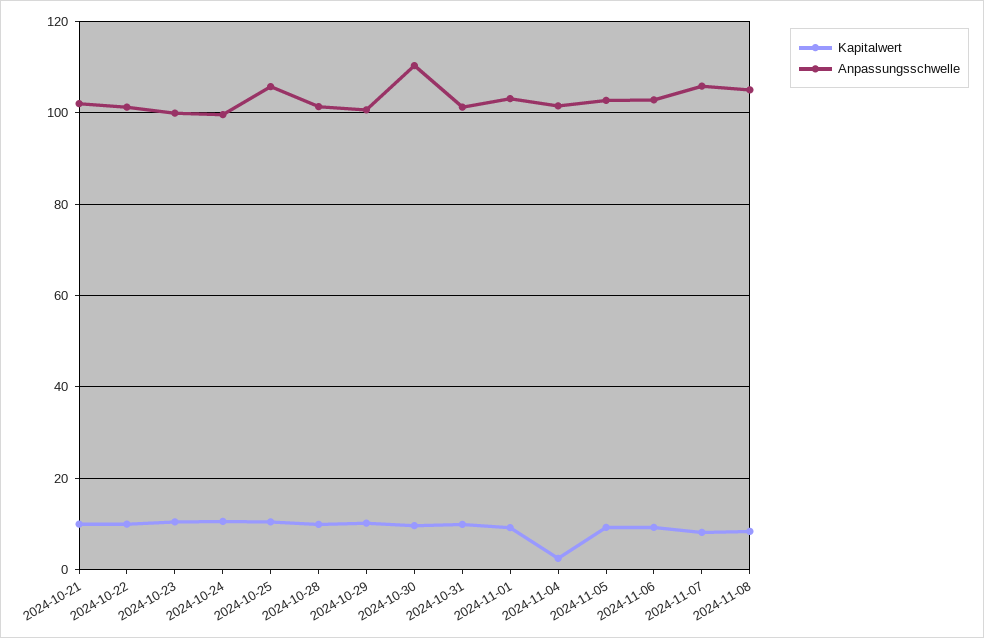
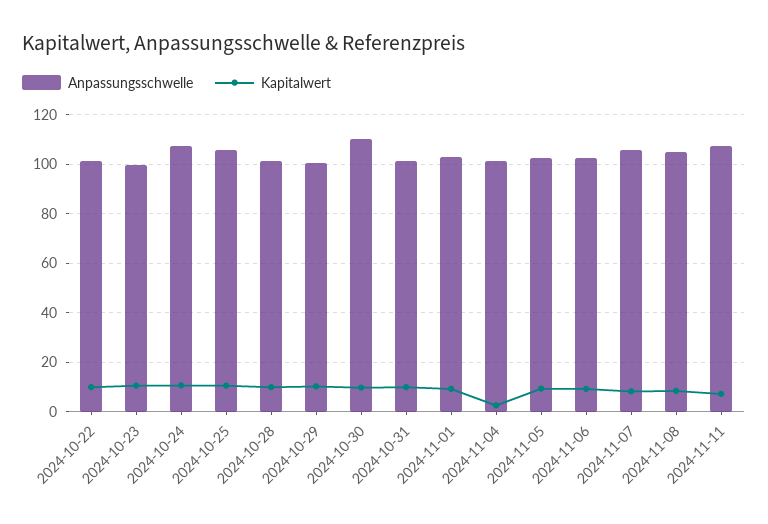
Kapitalwert, 2024-10-21: 10 -> none
Anpassungsschwelle, 2024-10-21: 102 -> none
Anpassungsschwelle, 2024-10-24: 100 -> 107.5
Anpassungsschwelle, 2024-11-11: none -> 107.5
Kapitalwert, 2024-11-11: none -> 7.5

